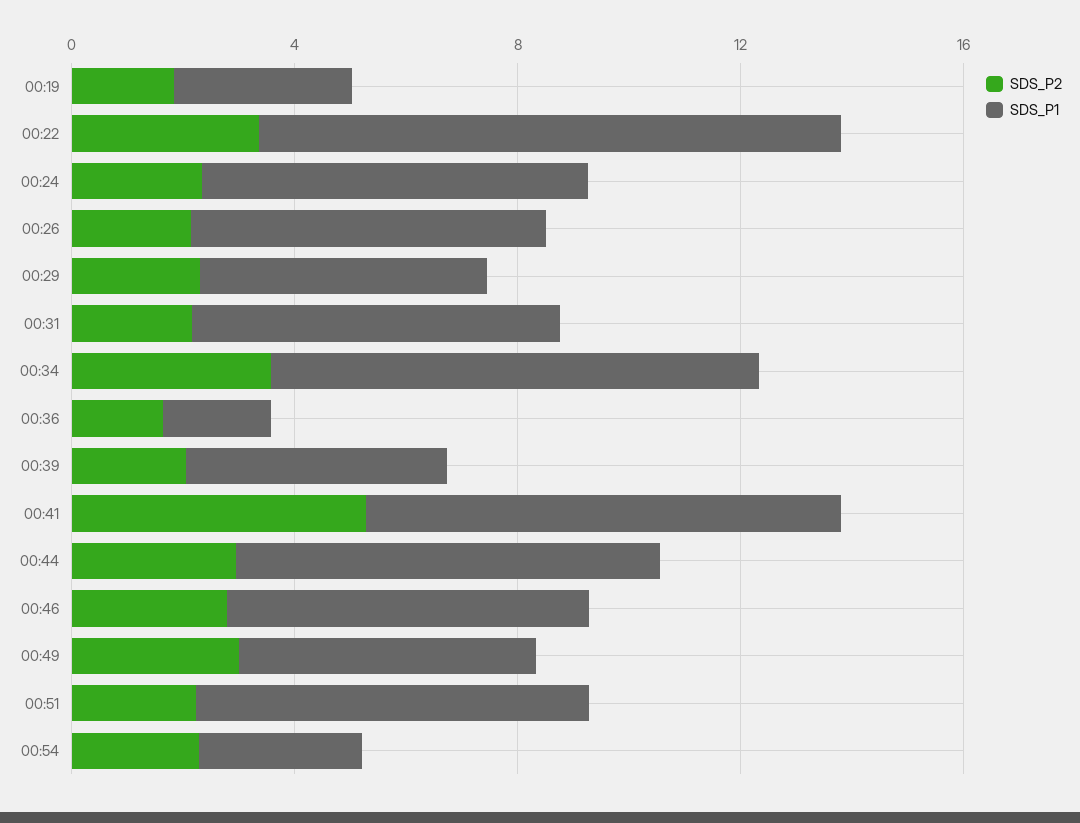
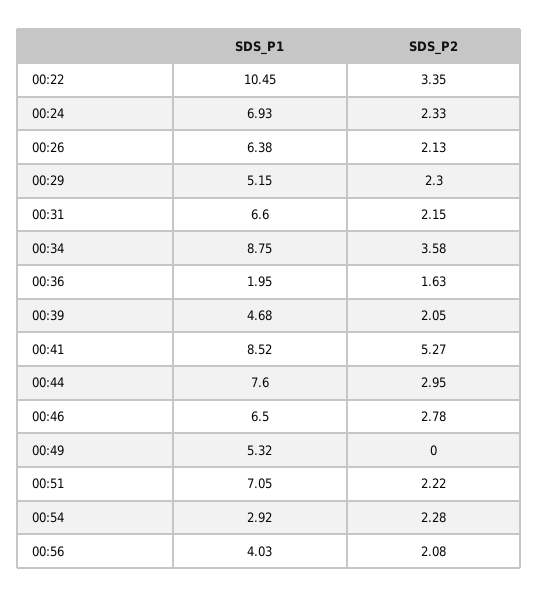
SDS_P2, 00:19: 2 -> none
SDS_P1, 00:19: 3 -> none
SDS_P2, 00:49: 3 -> 0
SDS_P1, 00:56: none -> 4.03
SDS_P2, 00:56: none -> 2.08

